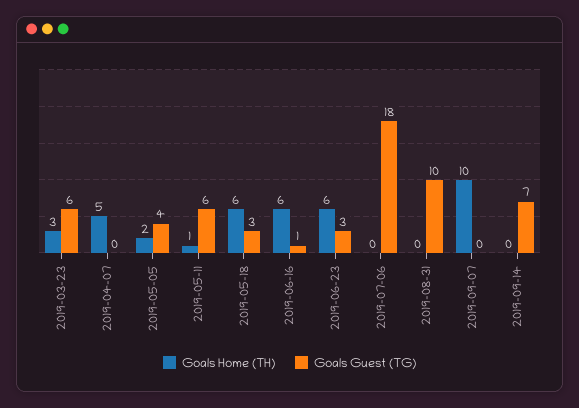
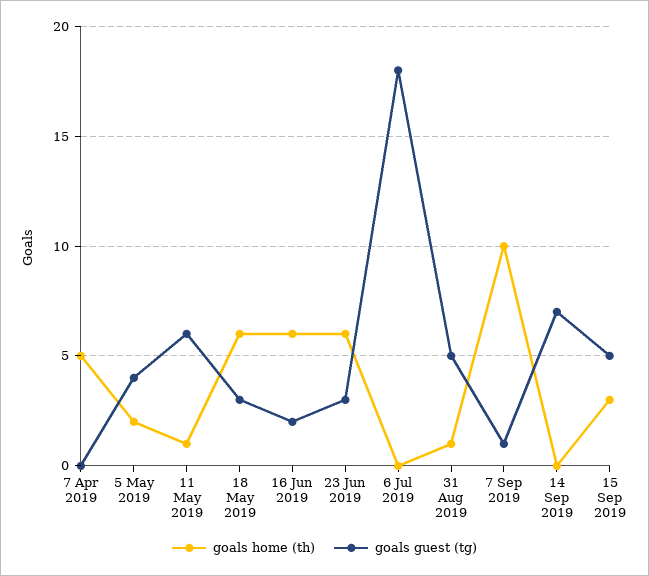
Goals Home (TH), 2019-03-23: 3 -> none
Goals Guest (TG), 2019-03-23: 6 -> none
Goals Guest (TG), 2019-06-16: 1 -> 2
Goals Home (TH), 2019-08-31: 0 -> 1
Goals Guest (TG), 2019-08-31: 10 -> 5
Goals Guest (TG), 2019-09-07: 0 -> 1
Goals Home (TH), 15 Sep 2019: none -> 3
Goals Guest (TG), 15 Sep 2019: none -> 5

